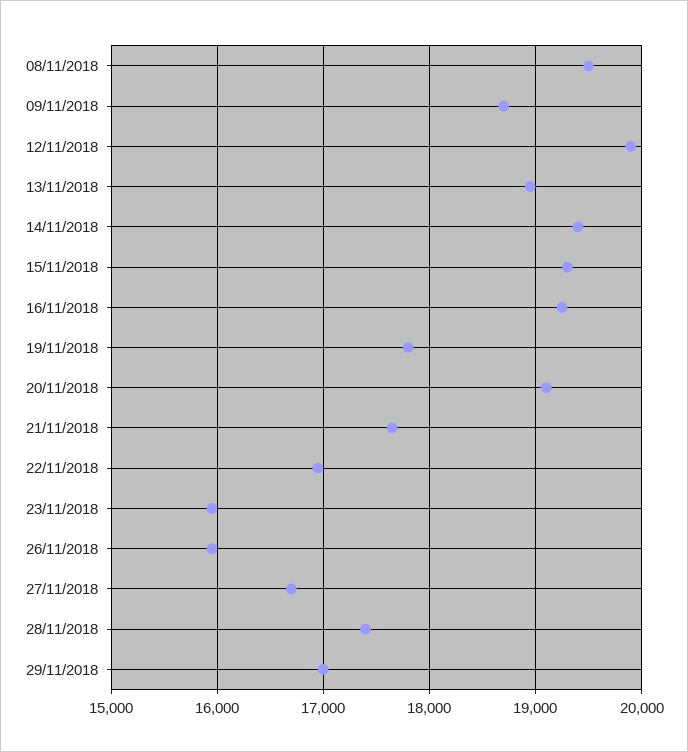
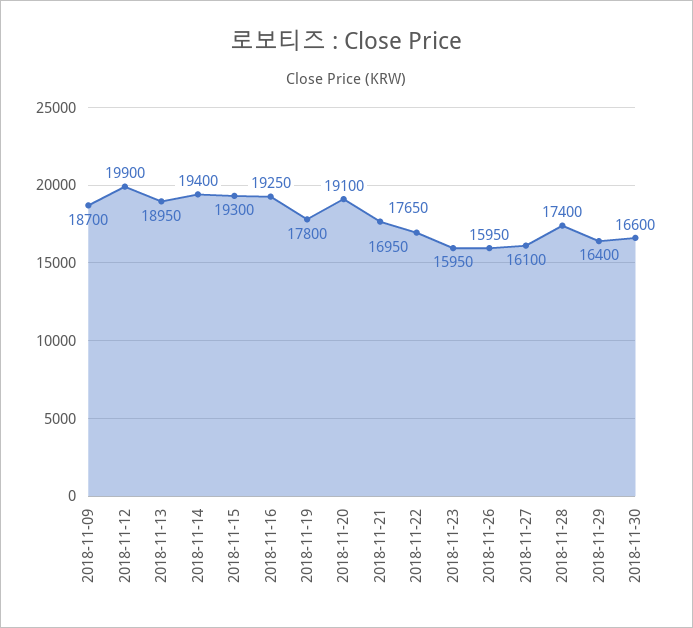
08/11/2018: 19500 -> none
27/11/2018: 16700 -> 16100
29/11/2018: 17000 -> 16400
2018-11-30: none -> 16600

